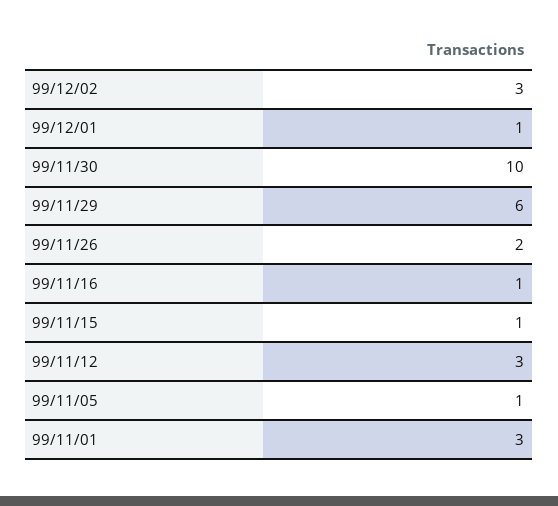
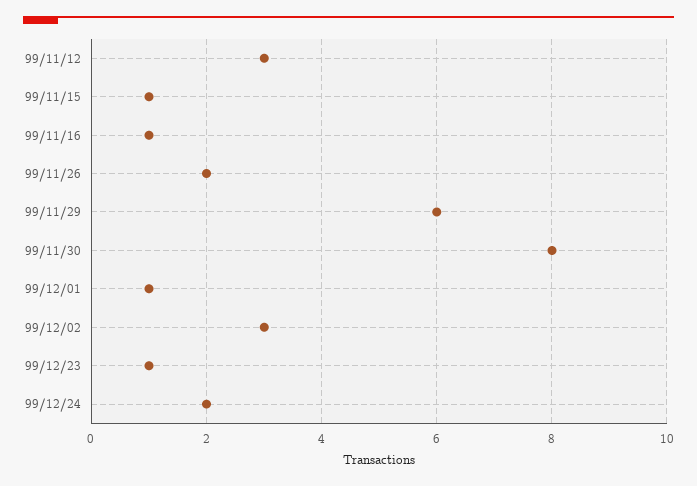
99/11/30: 10 -> 8
99/11/05: 1 -> none
99/11/01: 3 -> none
99/12/23: none -> 1
99/12/24: none -> 2

